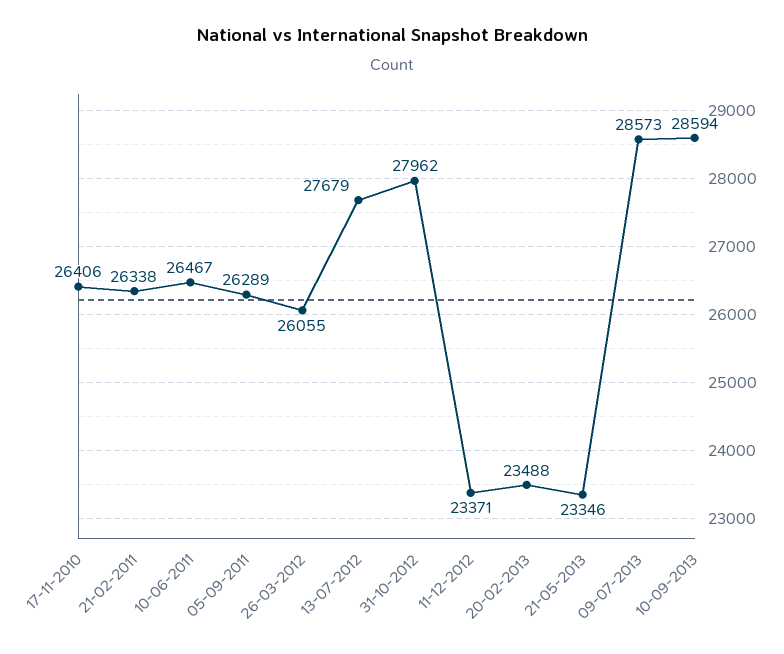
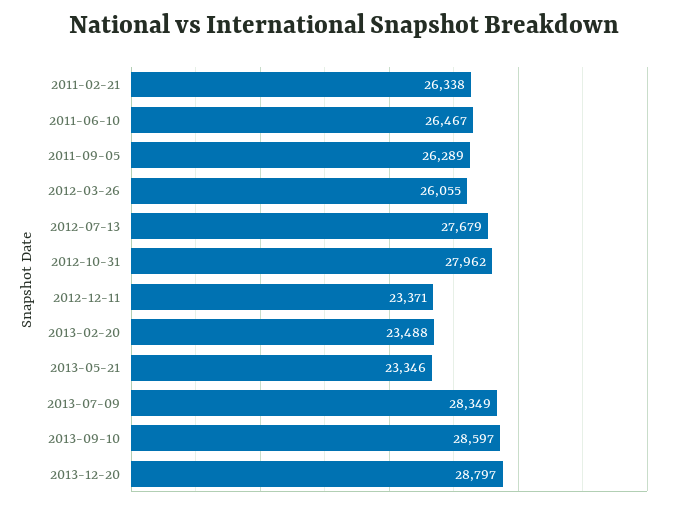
17-11-2010: 26406 -> none
09-07-2013: 28573 -> 28349
10-09-2013: 28594 -> 28597
2013-12-20: none -> 28797

